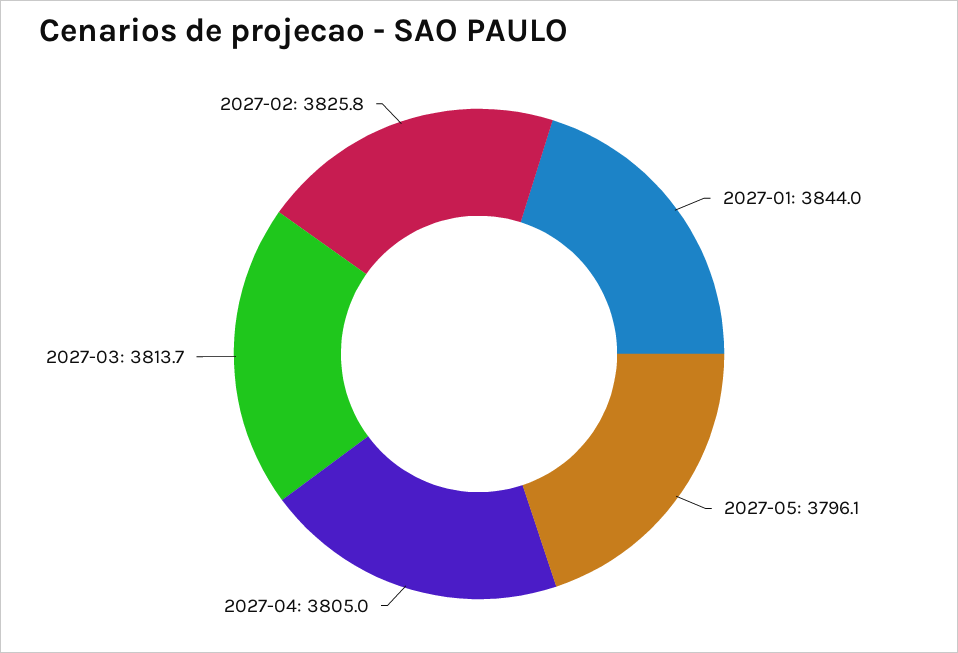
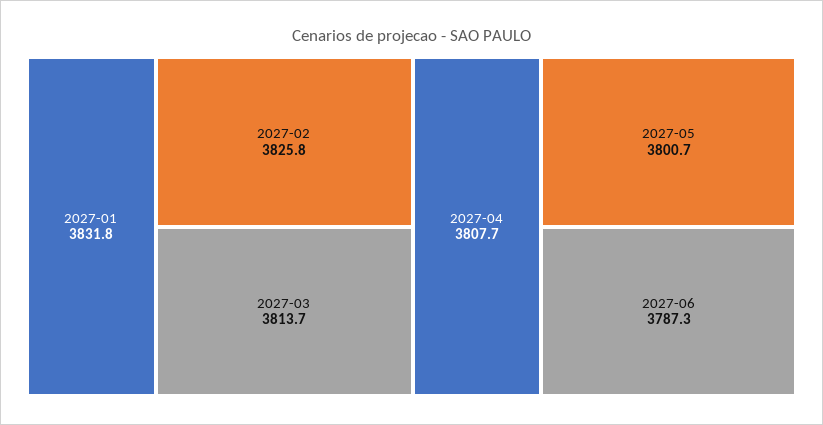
2027-01: 3844 -> 3831.8
2027-05: 3796.1 -> 3800.7
2027-04: 3805 -> 3807.7
2027-06: none -> 3787.3

